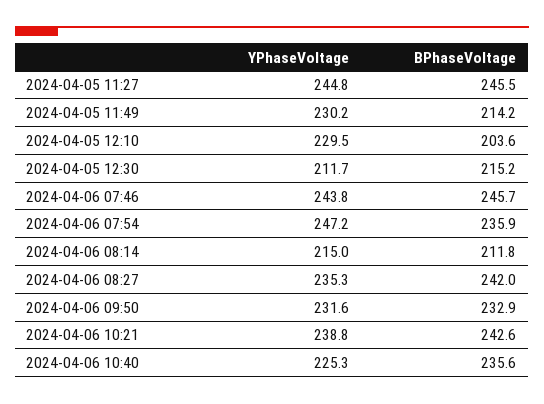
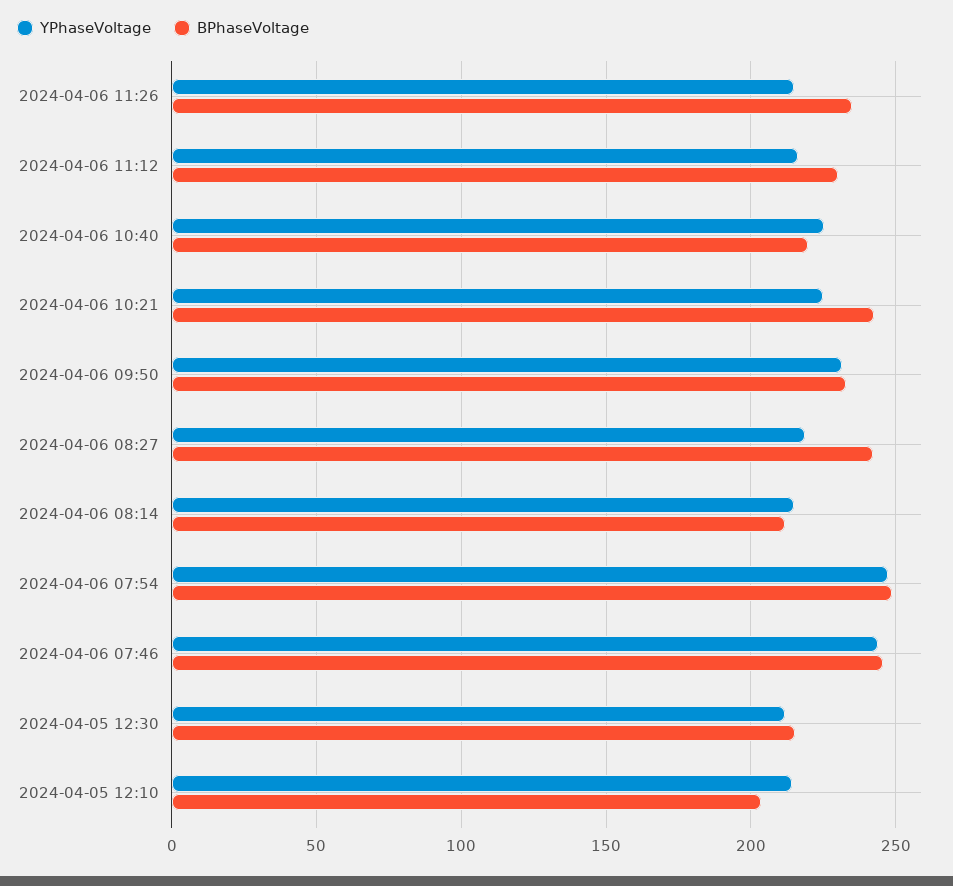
YPhaseVoltage, 2024-04-05 11:27: 244.8 -> none
BPhaseVoltage, 2024-04-05 11:27: 245.5 -> none
YPhaseVoltage, 2024-04-05 11:49: 230.2 -> none
BPhaseVoltage, 2024-04-05 11:49: 214.2 -> none
YPhaseVoltage, 2024-04-05 12:10: 229.5 -> 215
BPhaseVoltage, 2024-04-06 07:54: 235.9 -> 250
YPhaseVoltage, 2024-04-06 08:27: 235.3 -> 220
YPhaseVoltage, 2024-04-06 10:21: 238.8 -> 225
BPhaseVoltage, 2024-04-06 10:40: 235.6 -> 220
YPhaseVoltage, 2024-04-06 11:26: none -> 215
BPhaseVoltage, 2024-04-06 11:26: none -> 235
YPhaseVoltage, 2024-04-06 11:12: none -> 215
BPhaseVoltage, 2024-04-06 11:12: none -> 230

